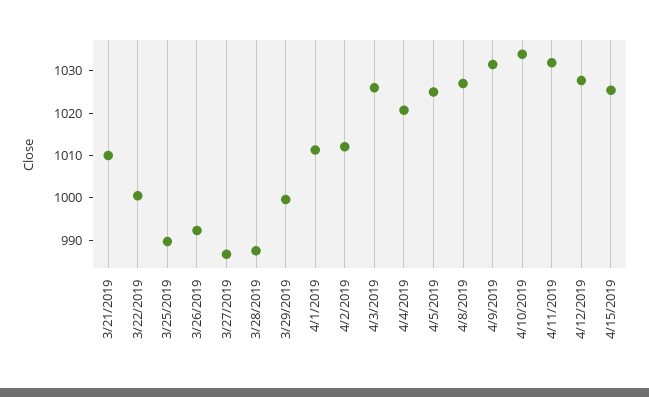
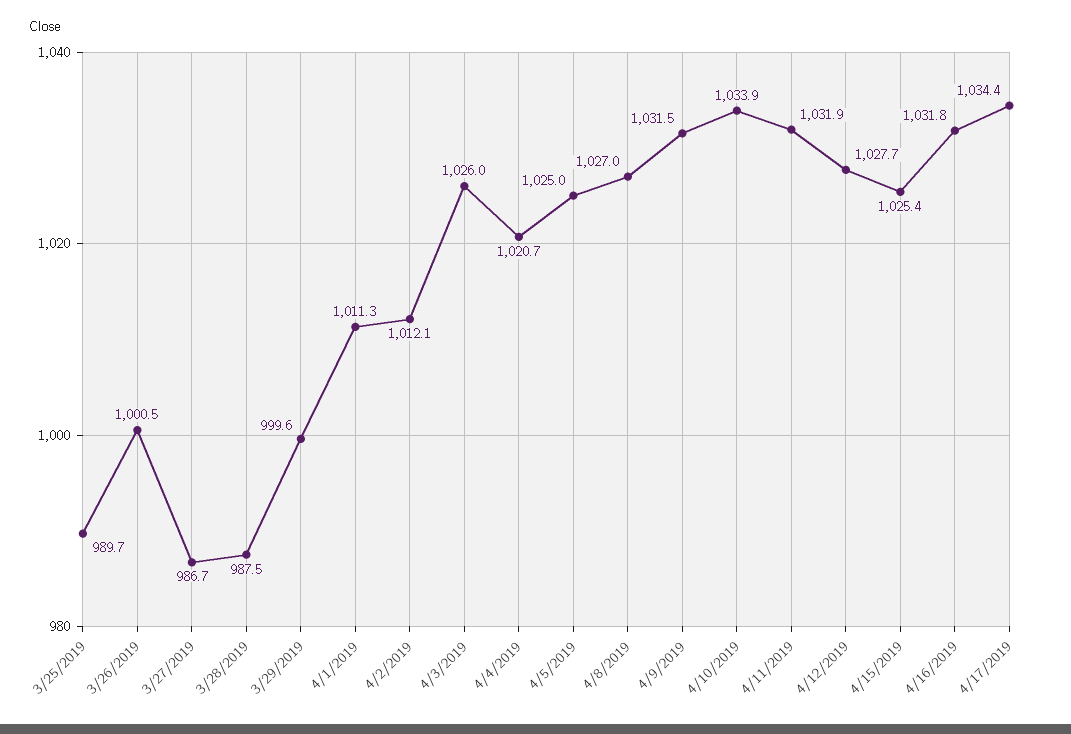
3/21/2019: 1010 -> none
3/22/2019: 1000 -> none
3/26/2019: 992 -> 1000.5
4/16/2019: none -> 1031.8
4/17/2019: none -> 1034.4

